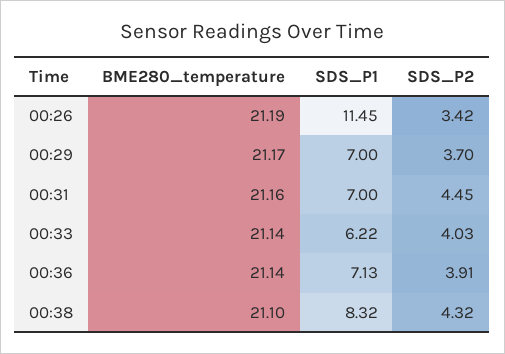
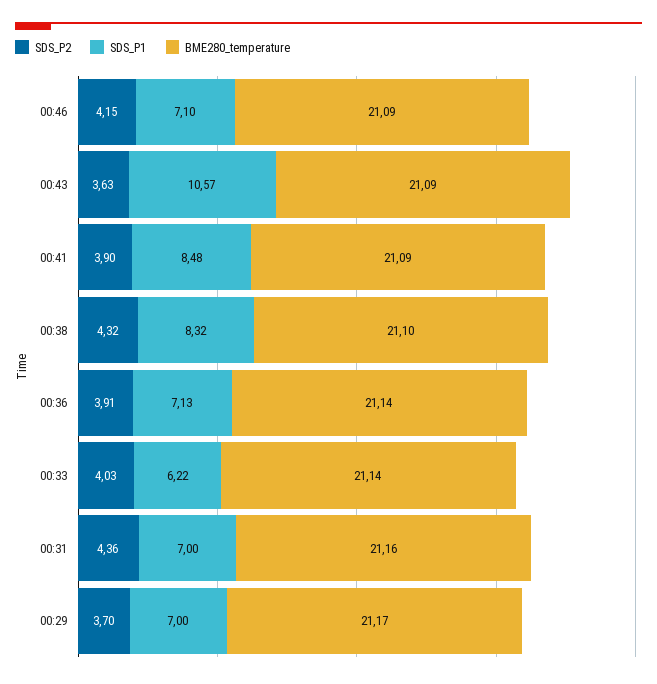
BME280_temperature, 00:26: 21.19 -> none
SDS_P1, 00:26: 11.45 -> none
SDS_P2, 00:26: 3.42 -> none
SDS_P2, 00:31: 4.45 -> 4.36
SDS_P2, 00:46: none -> 4.15
SDS_P1, 00:46: none -> 7.1
BME280_temperature, 00:46: none -> 21.09
SDS_P2, 00:43: none -> 3.63
SDS_P1, 00:43: none -> 10.57
BME280_temperature, 00:43: none -> 21.09
SDS_P2, 00:41: none -> 3.9
SDS_P1, 00:41: none -> 8.48
BME280_temperature, 00:41: none -> 21.09

